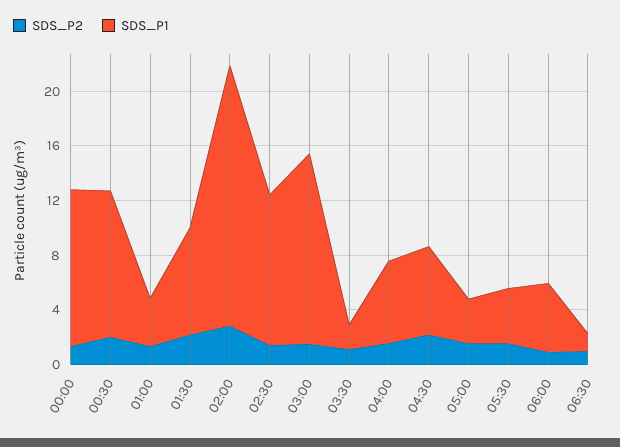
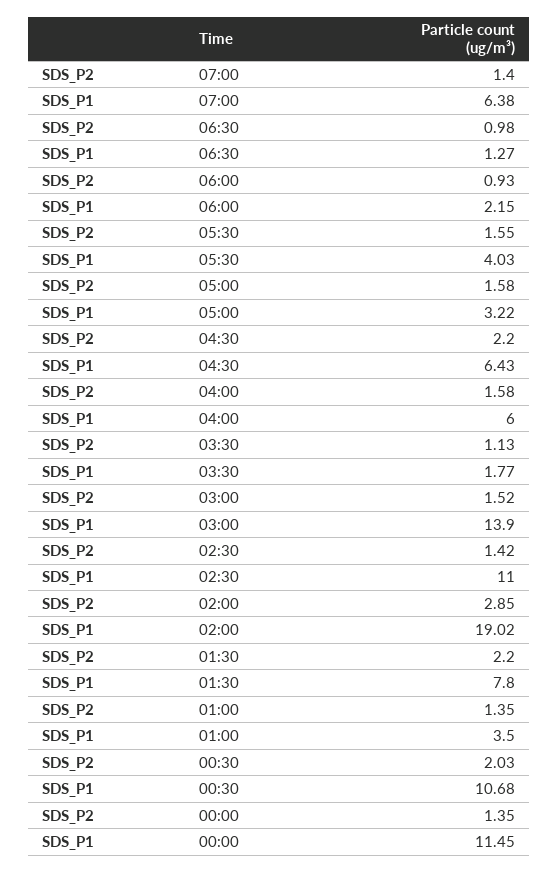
SDS_P1, 06:00: 5 -> 2.15
SDS_P2, 07:00: none -> 1.4
SDS_P1, 07:00: none -> 6.38

